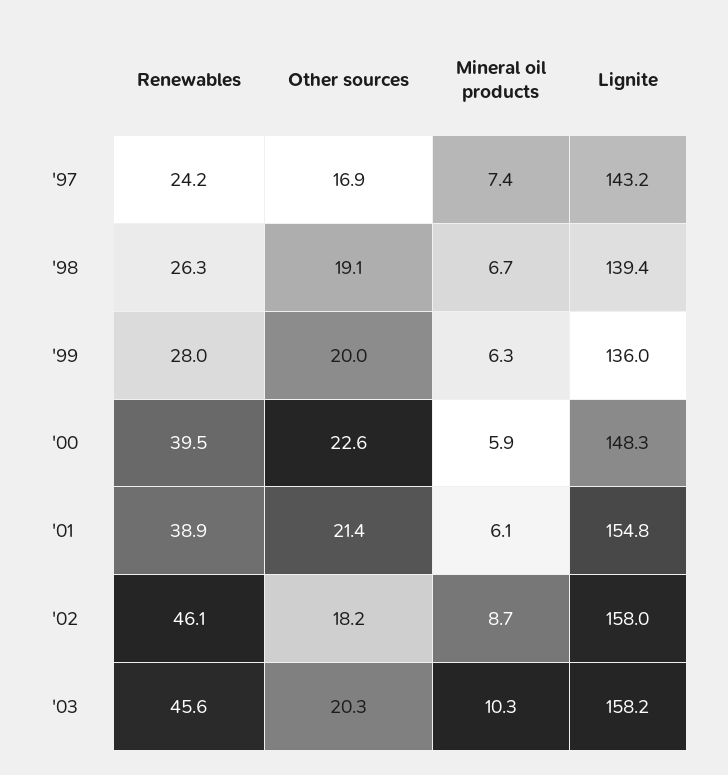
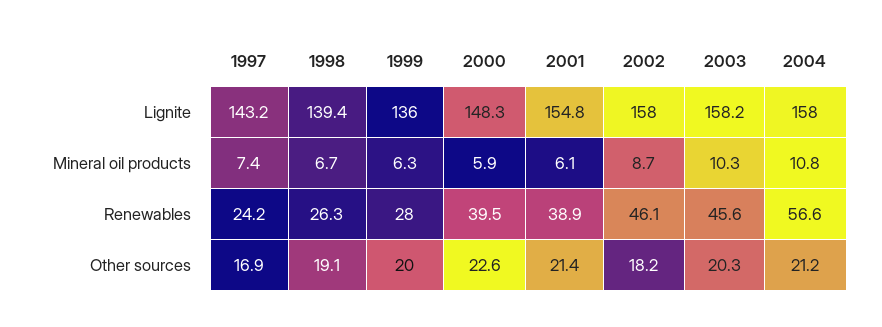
Lignite, 2004: none -> 158
Mineral oil products, 2004: none -> 10.8
Renewables, 2004: none -> 56.6
Other sources, 2004: none -> 21.2

